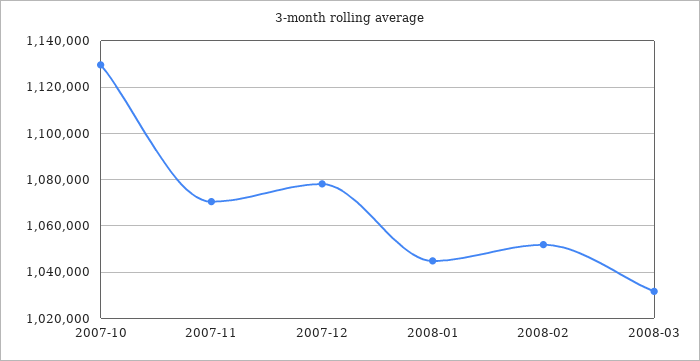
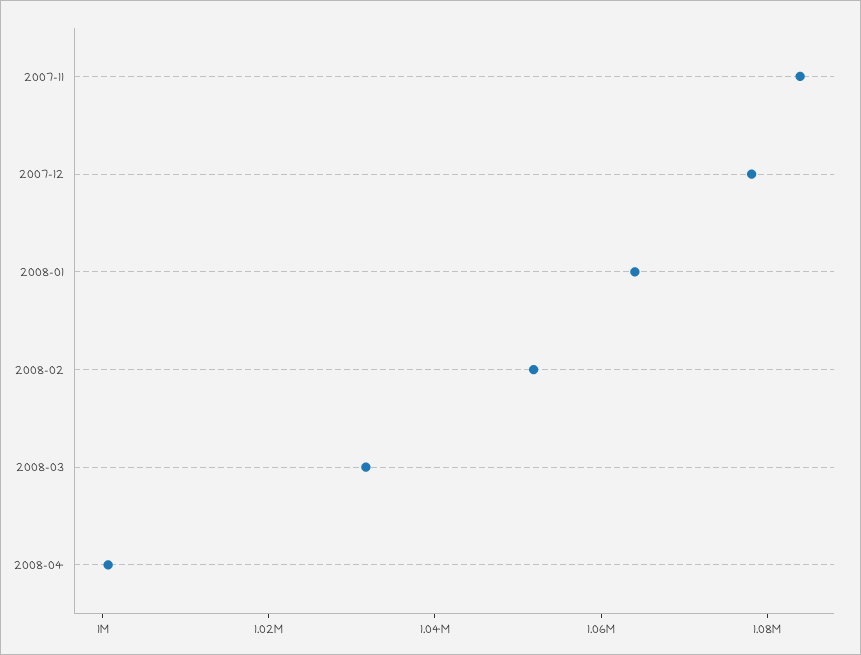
2007-10: 1130000 -> none
2007-11: 1070000 -> 1085000
2008-01: 1045000 -> 1065000
2008-04: none -> 1000000

